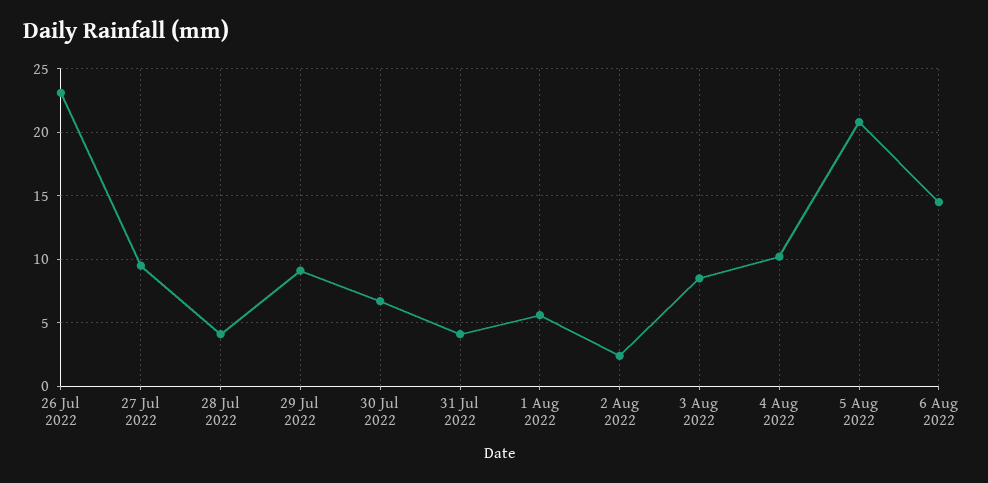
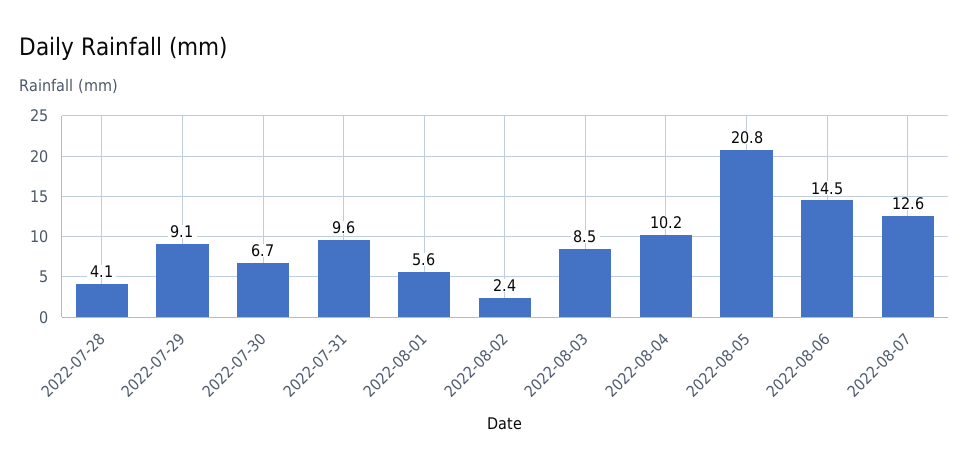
26 Jul 2022: 23 -> none
27 Jul 2022: 9.5 -> none
31 Jul 2022: 4 -> 9.6
2022-08-07: none -> 12.6

